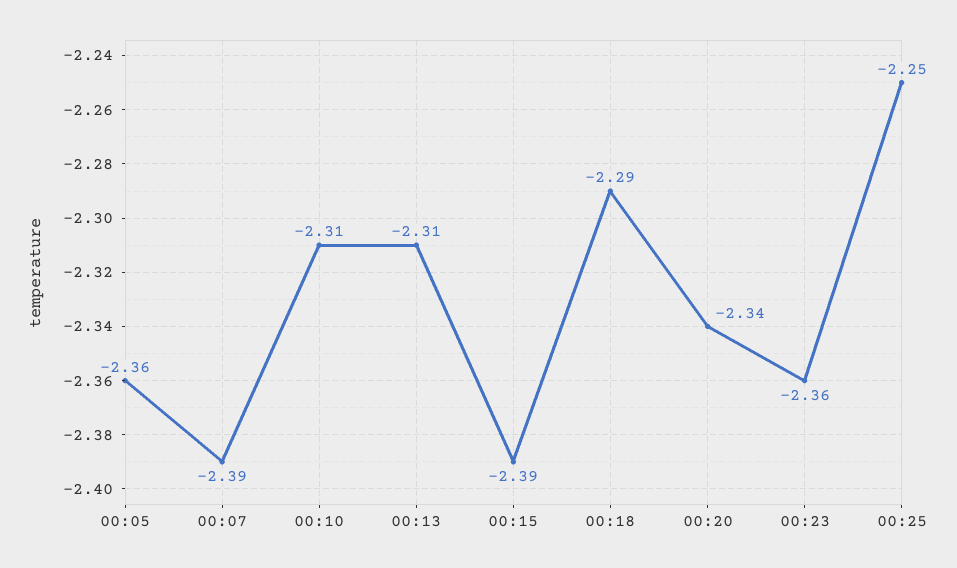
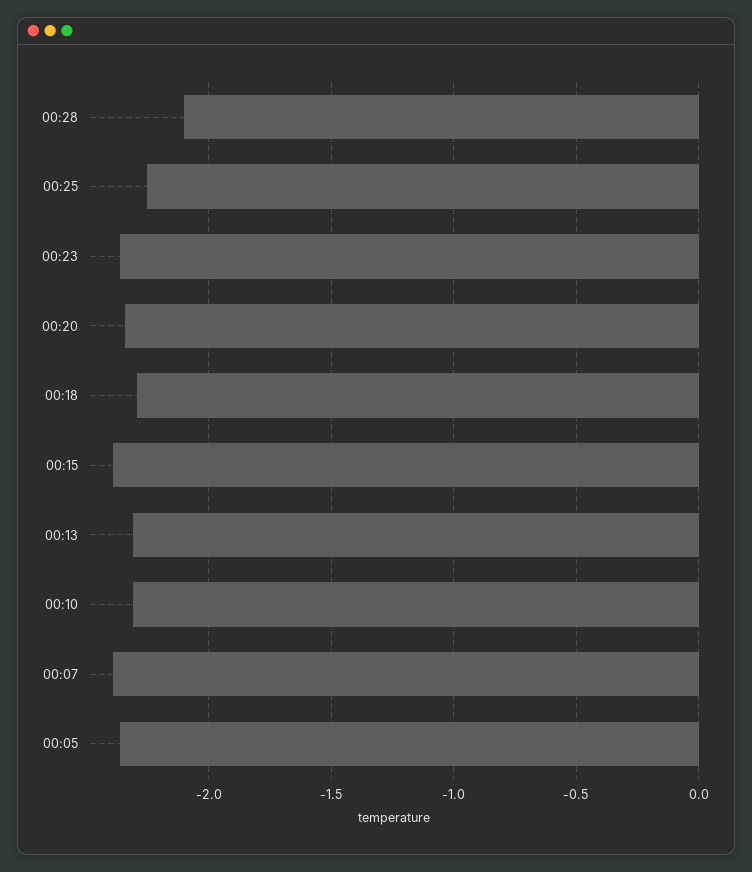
00:28: none -> -2.1

